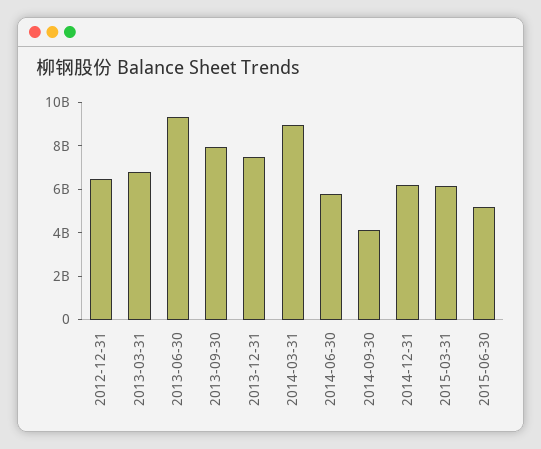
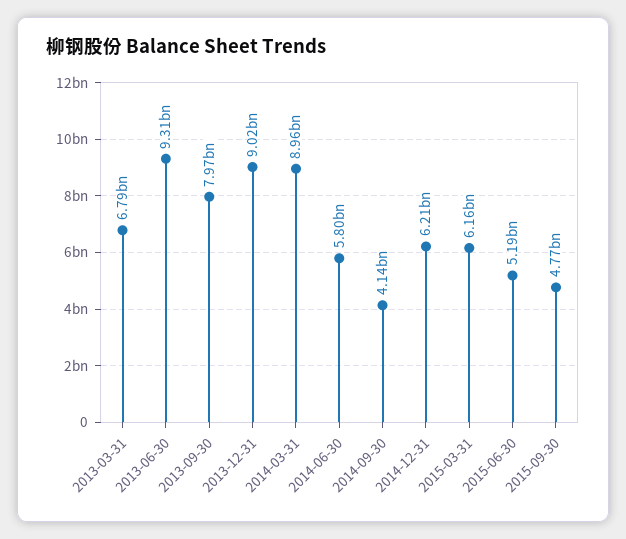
2012-12-31: 6500000000 -> none
2013-12-31: 7500000000 -> 9020000000
2015-09-30: none -> 4770000000

